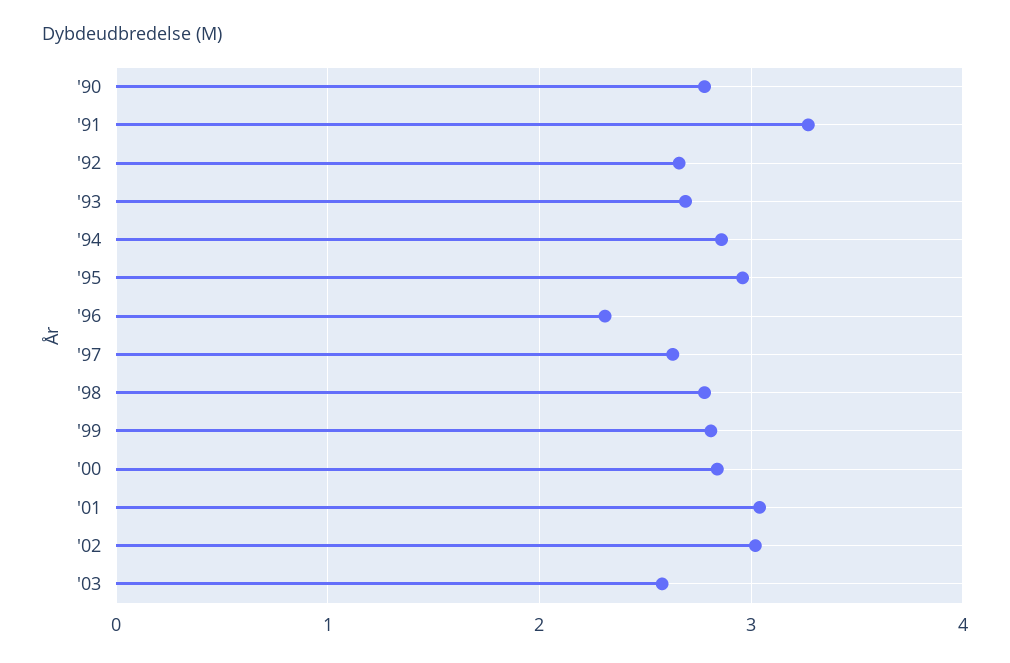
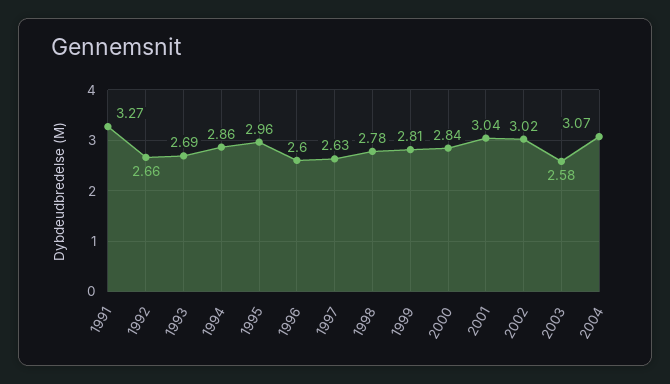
'90: 2.8 -> none
'96: 2.3 -> 2.6
2004: none -> 3.07

